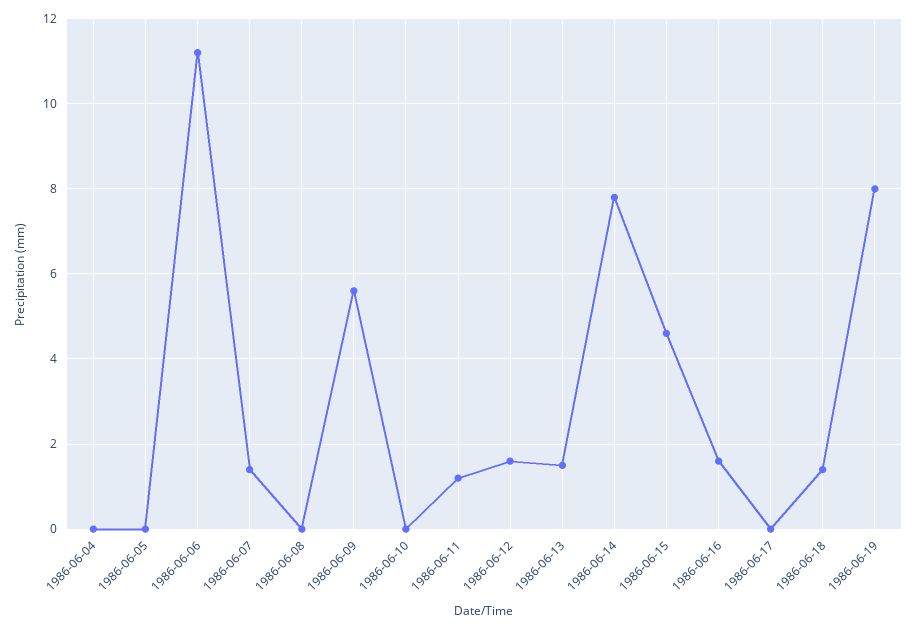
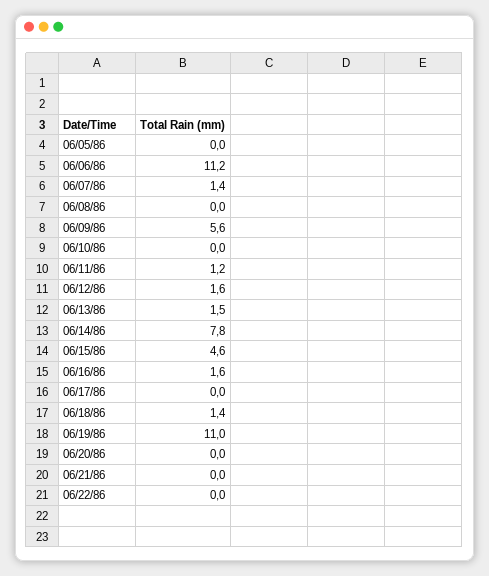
1986-06-04: 0 -> none
1986-06-19: 8 -> 11
06/20/86: none -> 0
06/21/86: none -> 0
06/22/86: none -> 0

